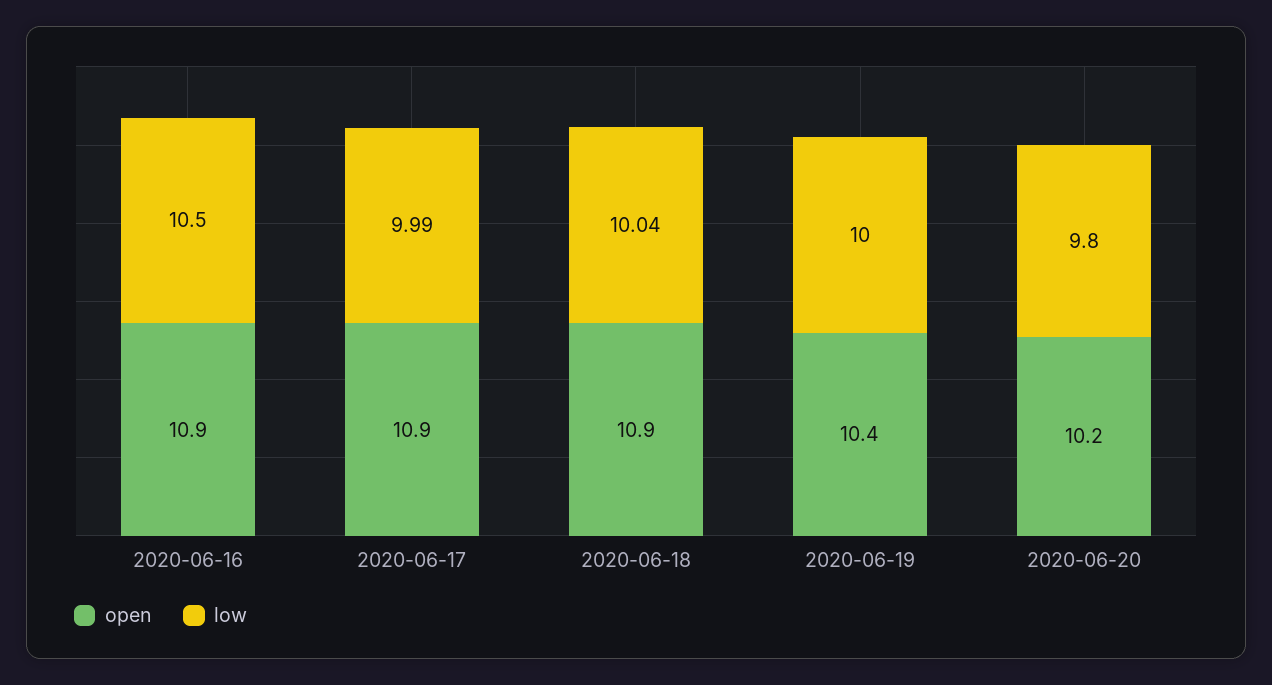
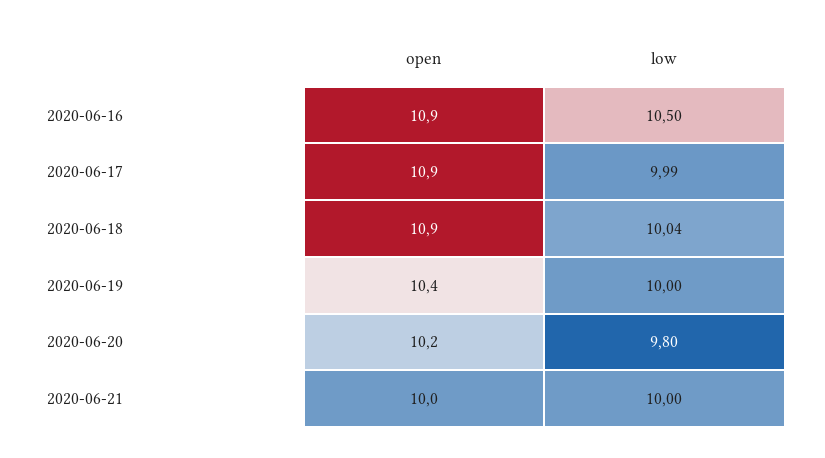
open, 2020-06-21: none -> 10
low, 2020-06-21: none -> 10

